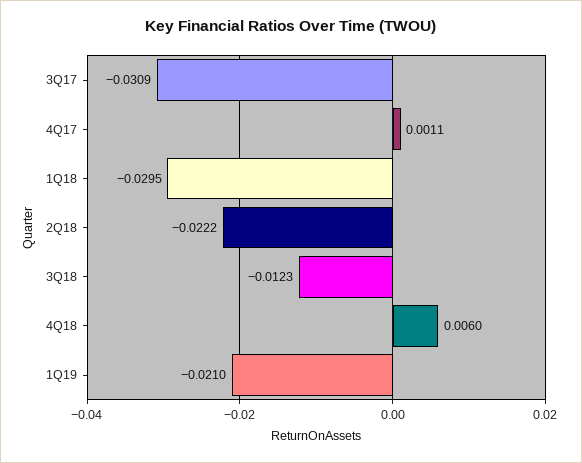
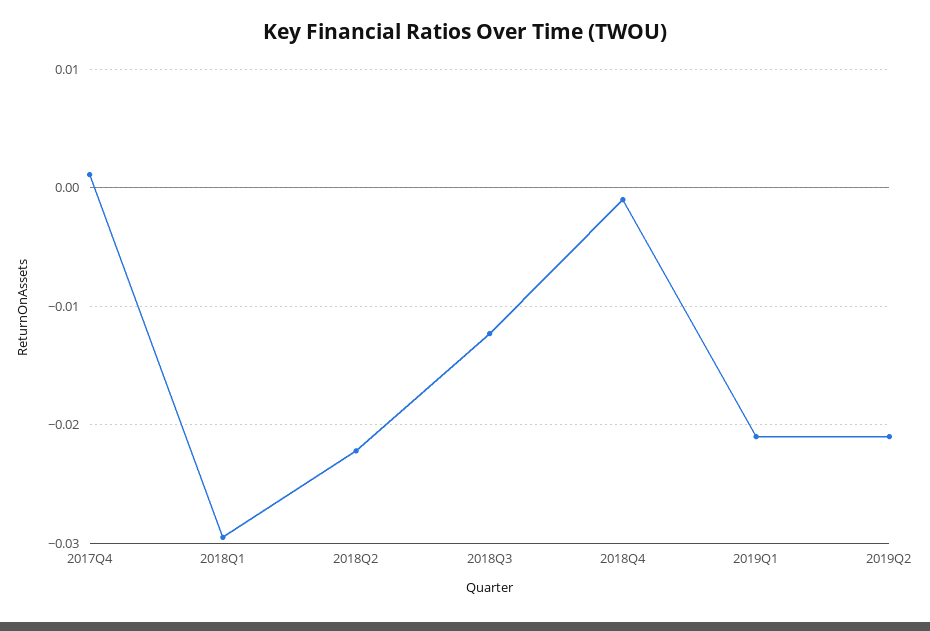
3Q17: -0.0309 -> none
4Q18: 0.006 -> -0.001
2019Q2: none -> -0.021

